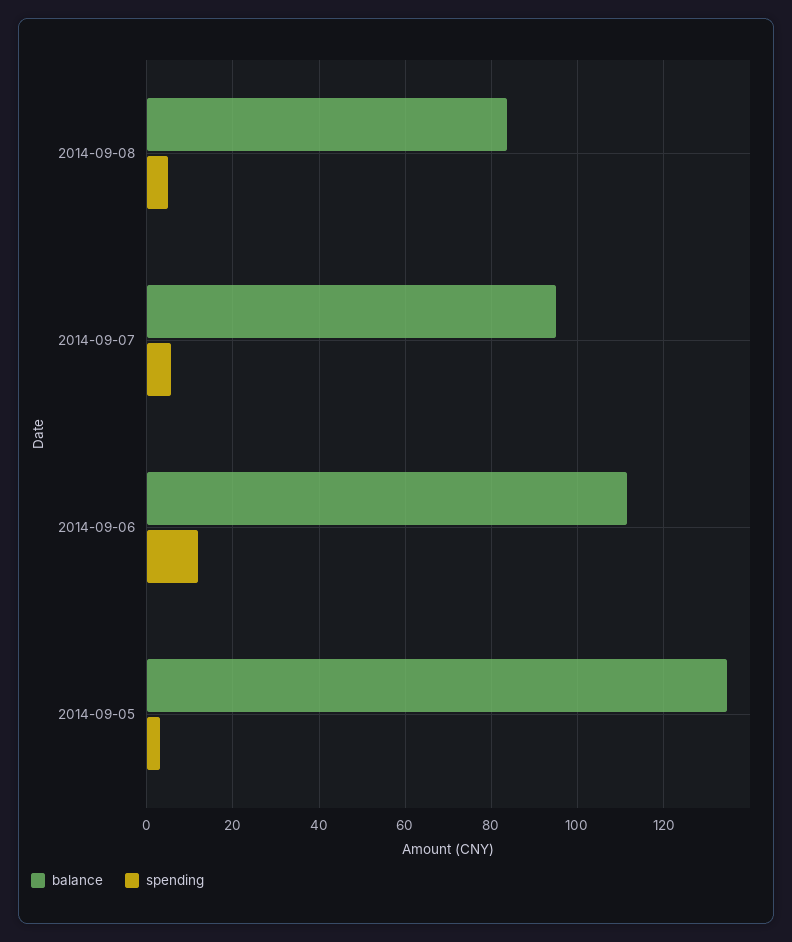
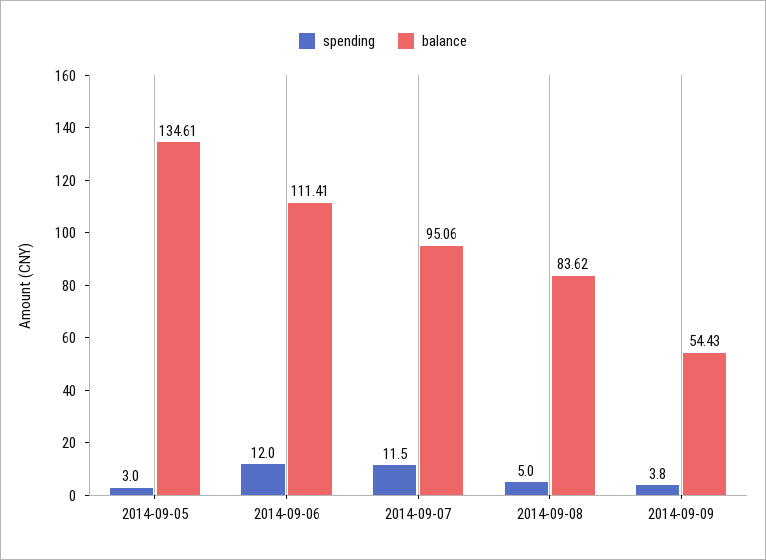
spending, 2014-09-07: 6 -> 11.5
spending, 2014-09-09: none -> 3.8
balance, 2014-09-09: none -> 54.43

